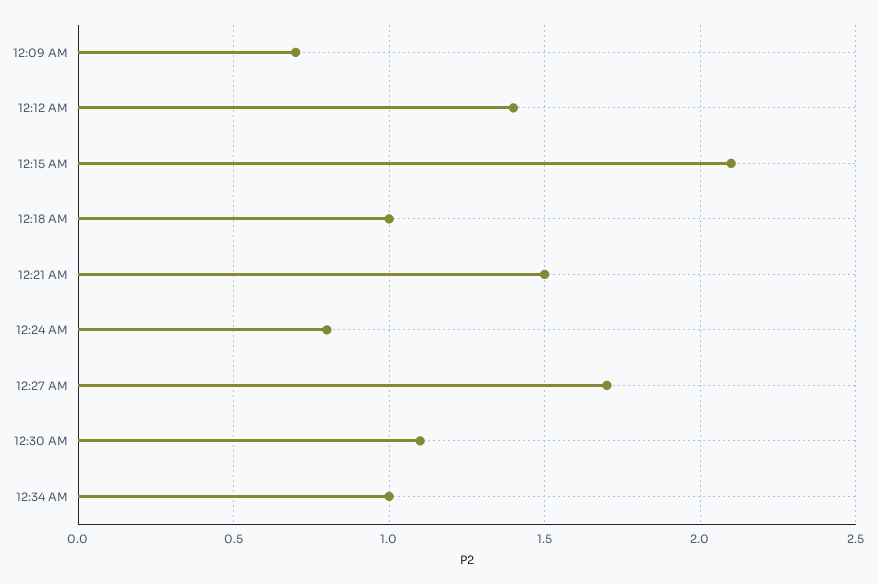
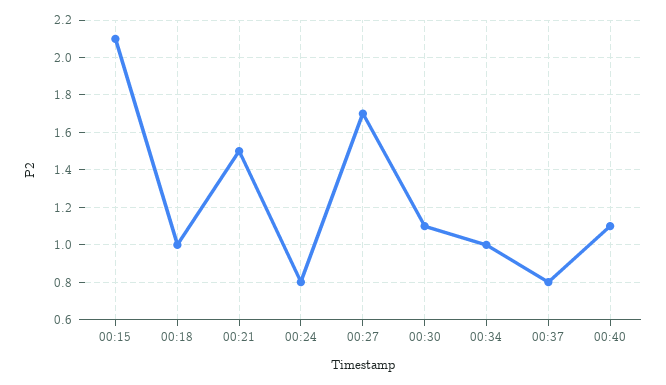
12:09 AM: 0.7 -> none
12:12 AM: 1.4 -> none
00:37: none -> 0.8
00:40: none -> 1.1

